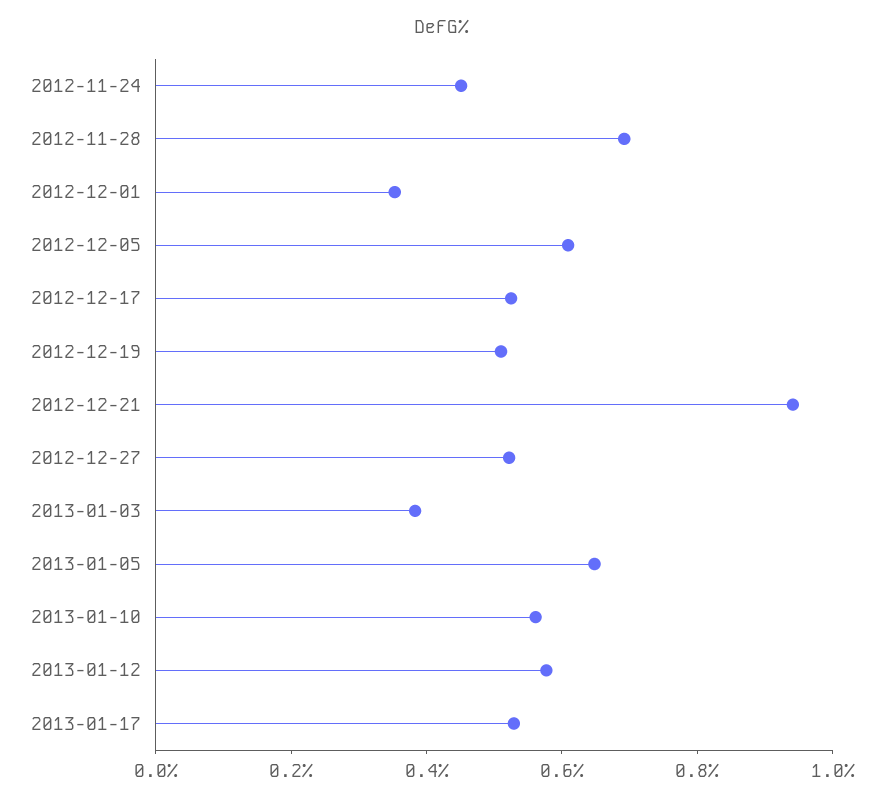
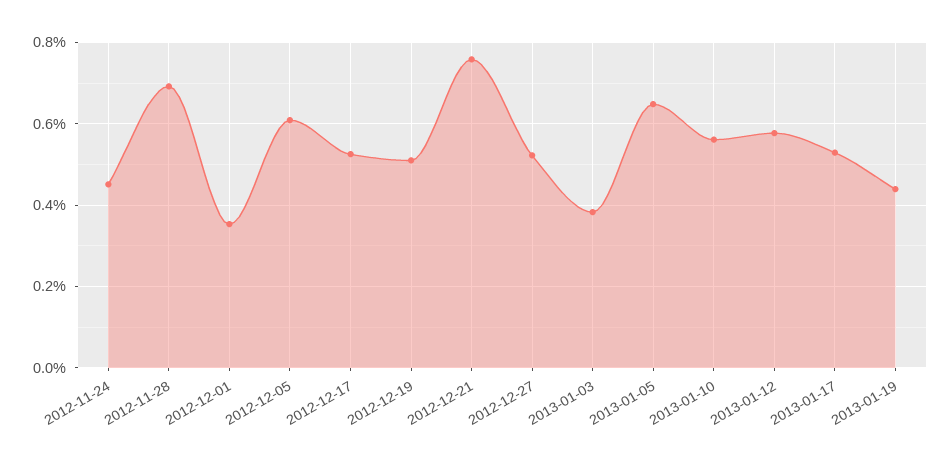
2012-12-21: 0.95 -> 0.76
2013-01-19: none -> 0.44

